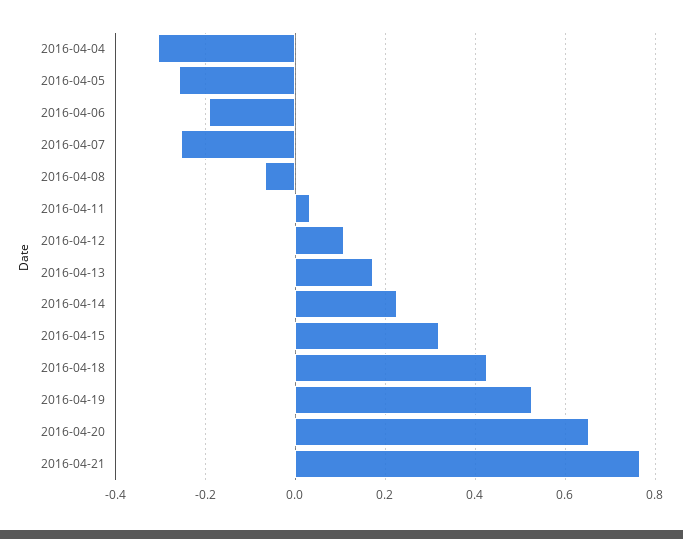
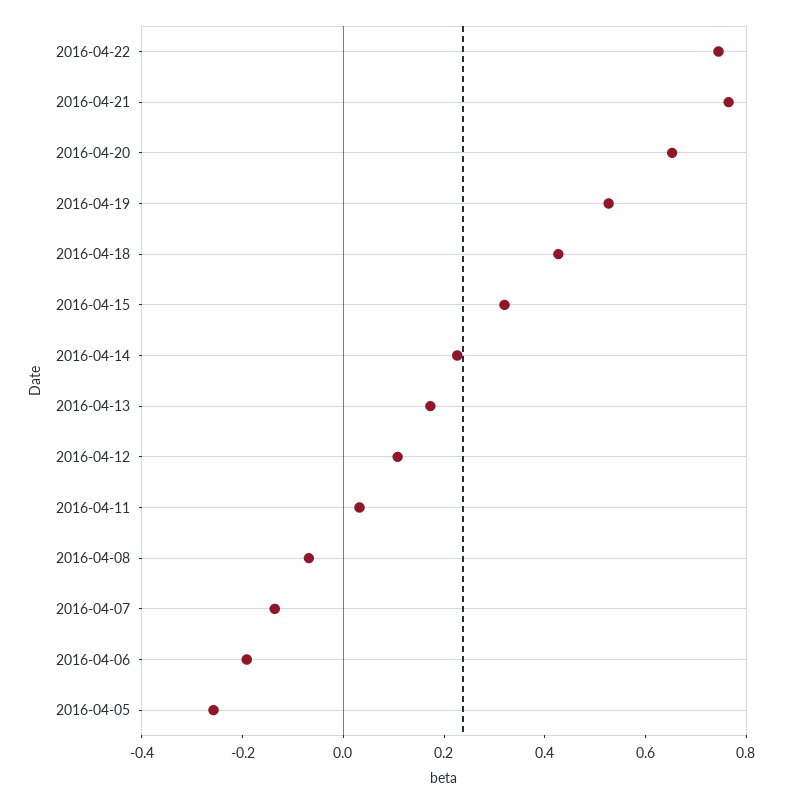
2016-04-04: -0.3 -> none
2016-04-07: -0.26 -> -0.15
2016-04-22: none -> 0.75

